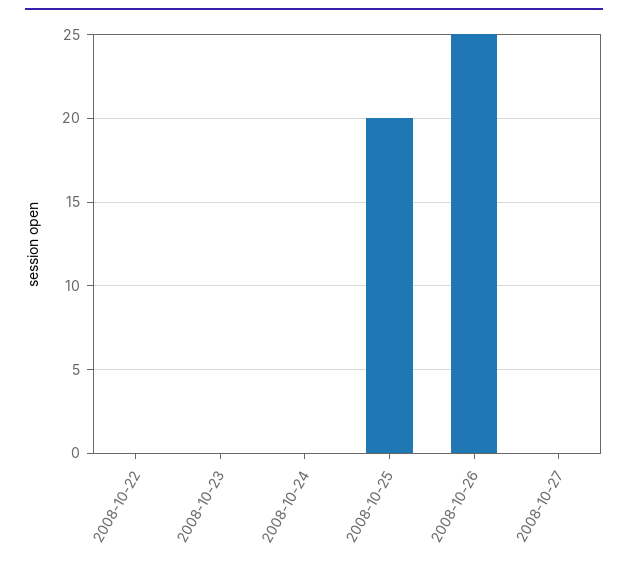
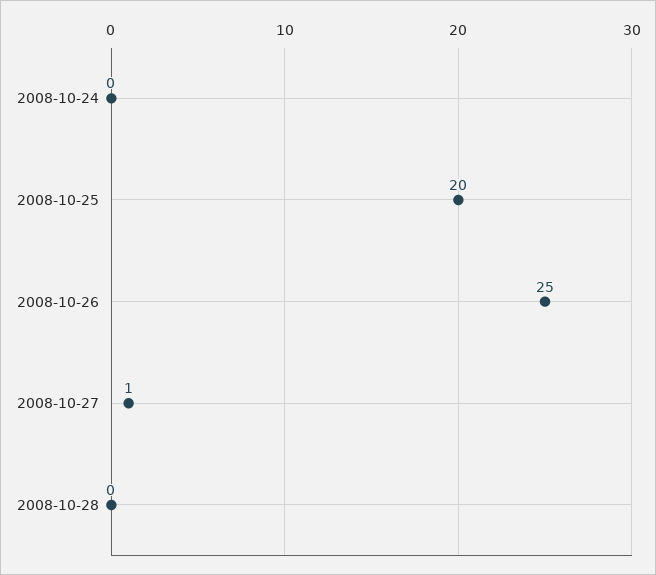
2008-10-22: 0 -> none
2008-10-23: 0 -> none
2008-10-27: 0 -> 1
2008-10-28: none -> 0

